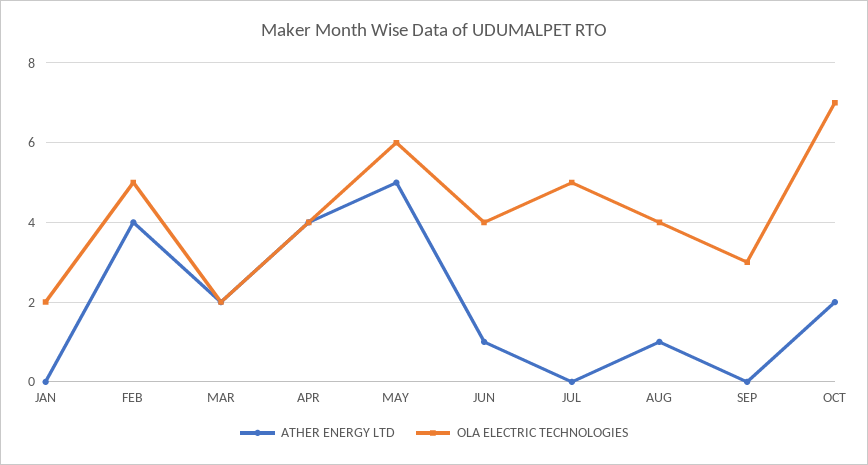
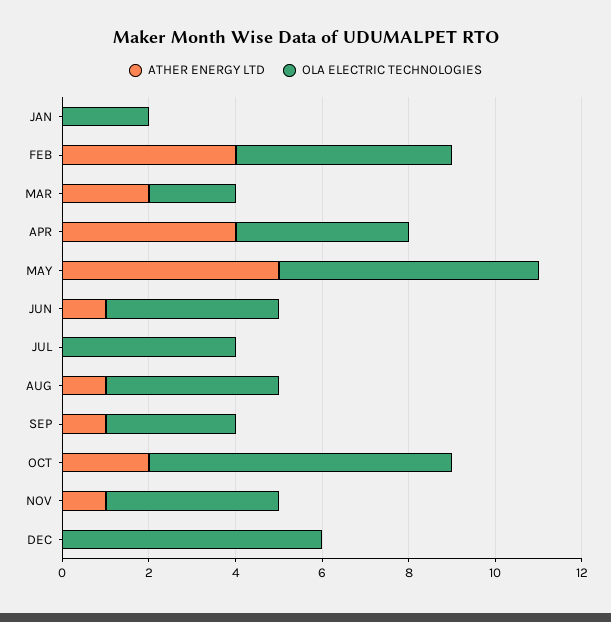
OLA ELECTRIC TECHNOLOGIES, JUL: 5 -> 4
ATHER ENERGY LTD, SEP: 0 -> 1
ATHER ENERGY LTD, NOV: none -> 1
OLA ELECTRIC TECHNOLOGIES, NOV: none -> 4
ATHER ENERGY LTD, DEC: none -> 0
OLA ELECTRIC TECHNOLOGIES, DEC: none -> 6

